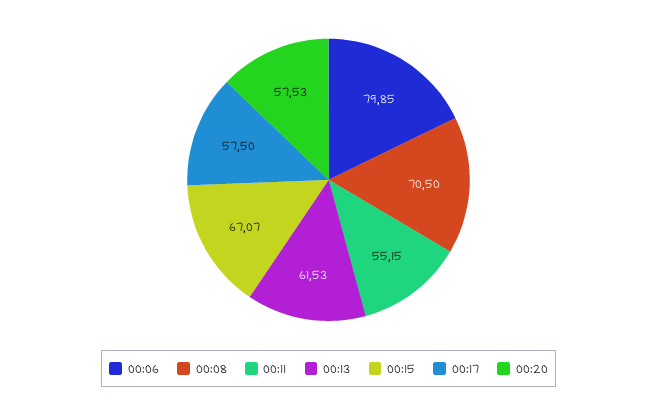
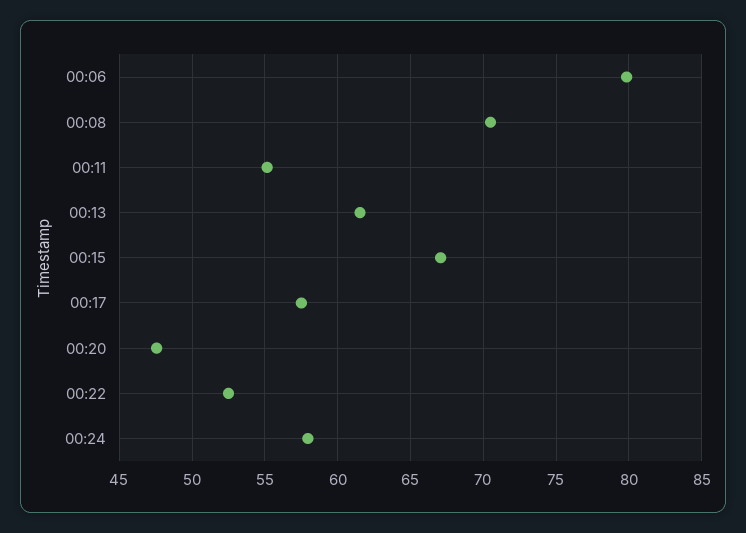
00:20: 57.53 -> 47.5
00:22: none -> 52.5
00:24: none -> 58

